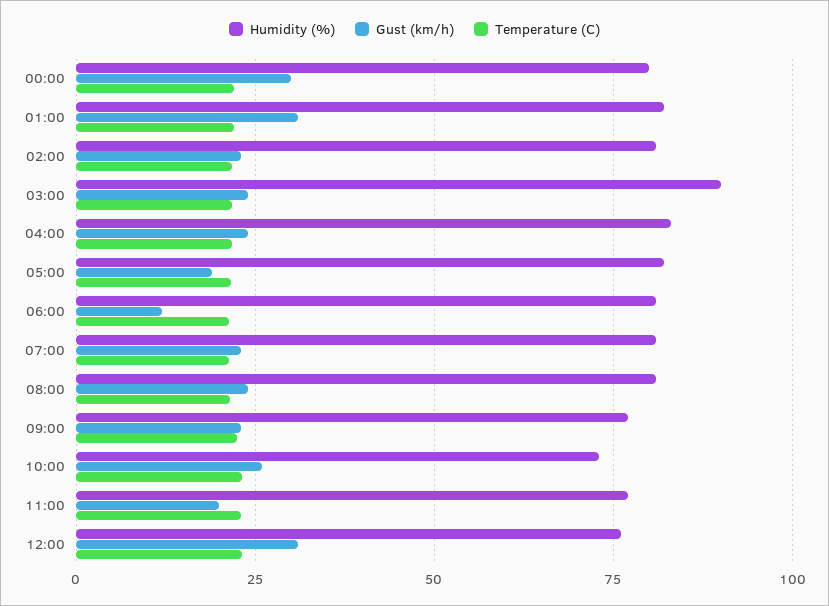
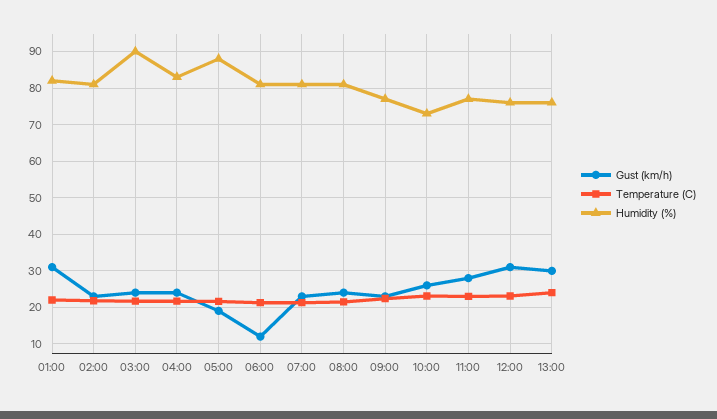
Humidity (%), 00:00: 80 -> none
Gust (km/h), 00:00: 30 -> none
Temperature (C), 00:00: 22.5 -> none
Humidity (%), 05:00: 82.5 -> 88
Gust (km/h), 11:00: 20 -> 28
Gust (km/h), 13:00: none -> 30
Temperature (C), 13:00: none -> 24
Humidity (%), 13:00: none -> 76

